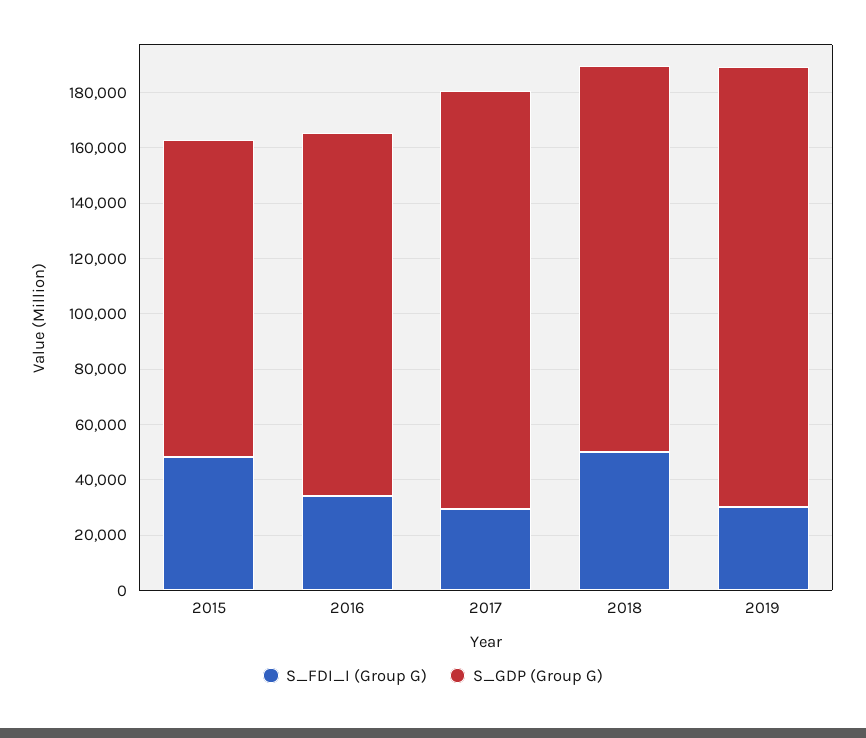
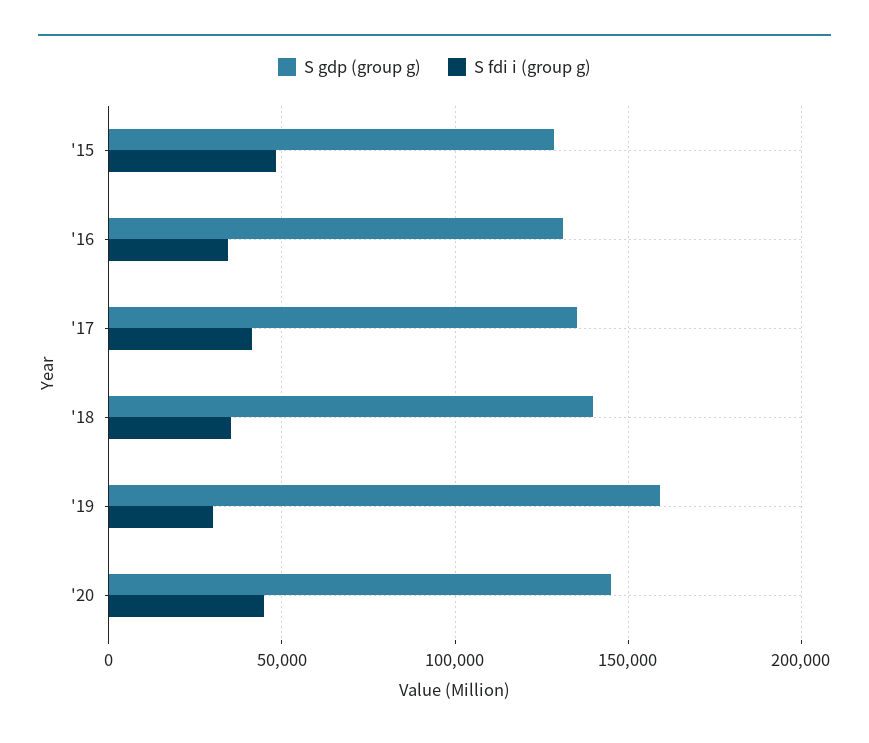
S_GDP (Group G), 2015: 115000 -> 130000
S_FDI_I (Group G), 2017: 30000 -> 40000
S_GDP (Group G), 2017: 150000 -> 135000
S_FDI_I (Group G), 2018: 50000 -> 35000
S_GDP (Group G), '20: none -> 145000
S_FDI_I (Group G), '20: none -> 45000

